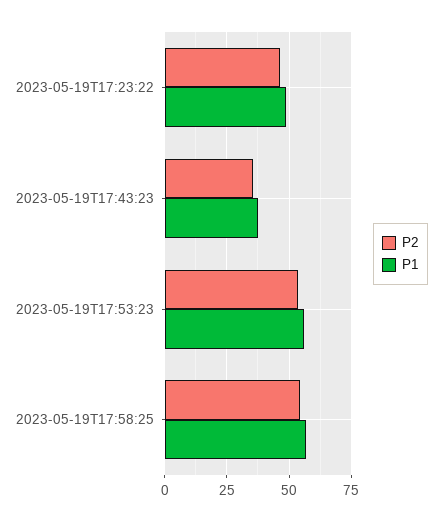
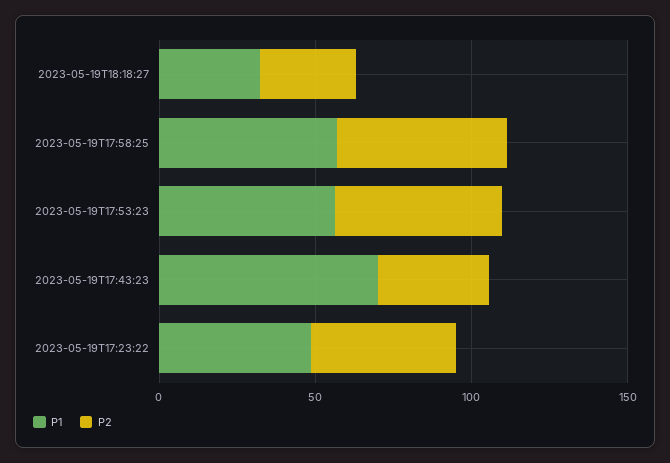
P1, 2023-05-19T17:43:23: 37.5 -> 70
P1, 2023-05-19T18:18:27: none -> 30
P2, 2023-05-19T18:18:27: none -> 30

